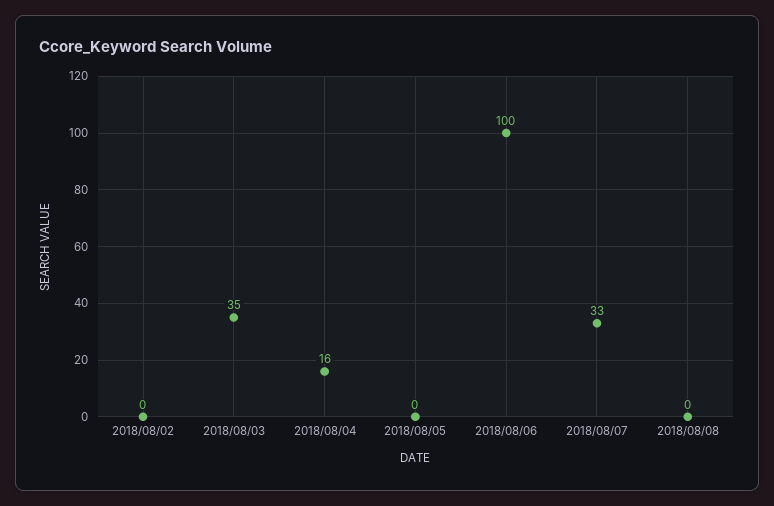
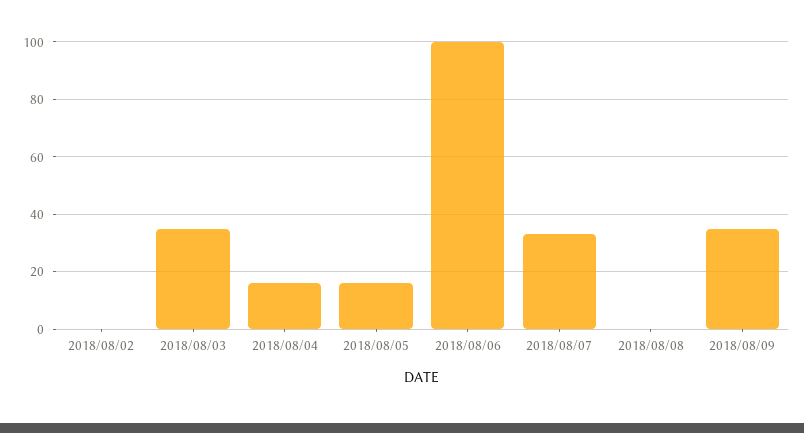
2018/08/05: 0 -> 15
2018/08/09: none -> 35

